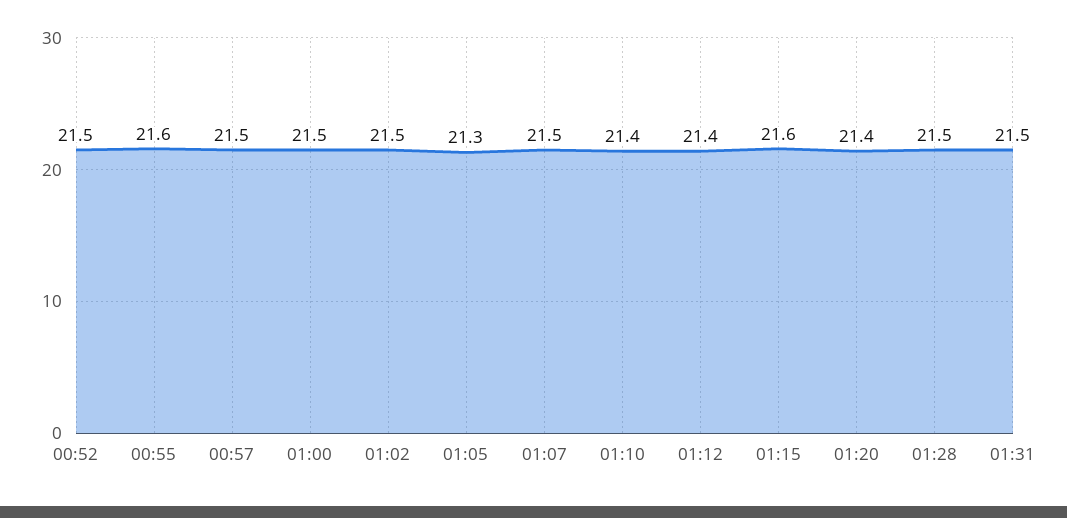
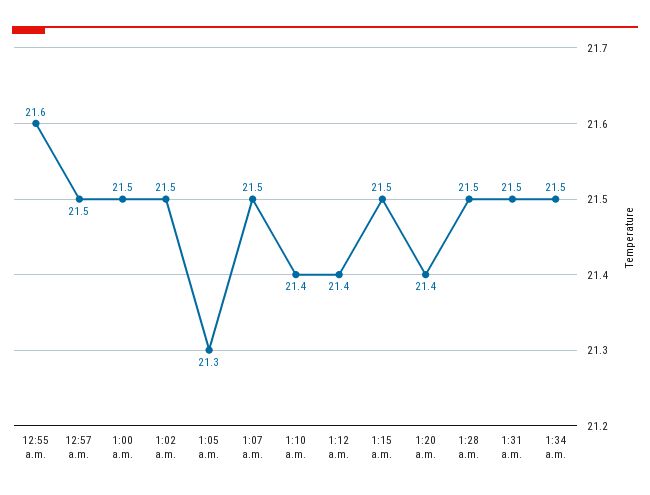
00:52: 21.5 -> none
01:15: 21.6 -> 21.5
1:34 a.m.: none -> 21.5

